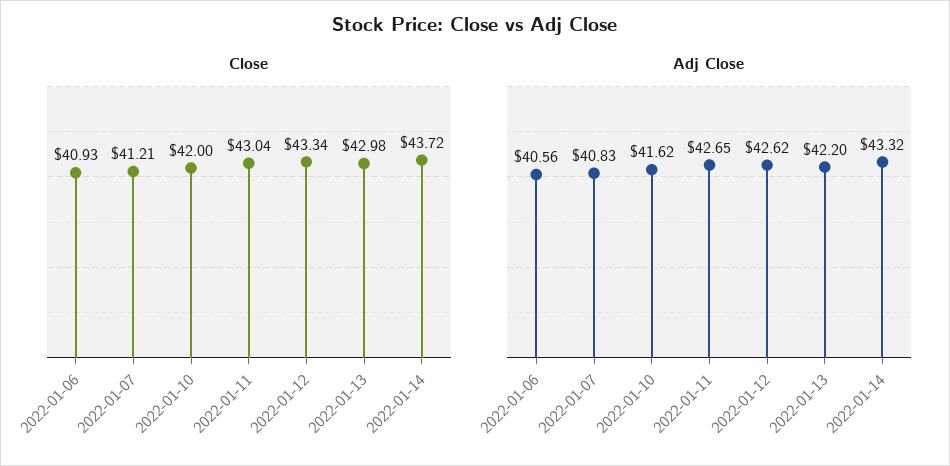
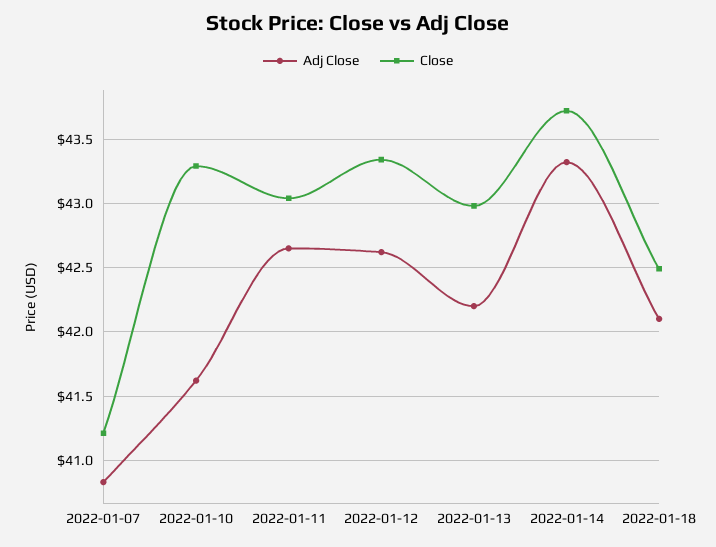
Close, 2022-01-06: 40.93 -> none
Close, 2022-01-10: 42 -> 43.3
Adj Close, 2022-01-06: 40.56 -> none
Adj Close, 2022-01-18: none -> 42.1
Close, 2022-01-18: none -> 42.5

